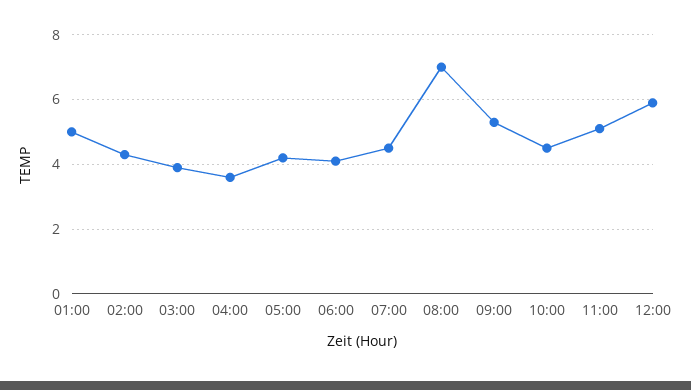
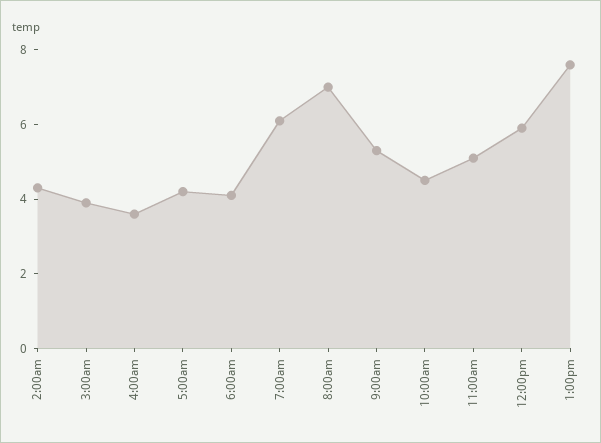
01:00: 5 -> none
07:00: 4.5 -> 6
1:00pm: none -> 7.5

